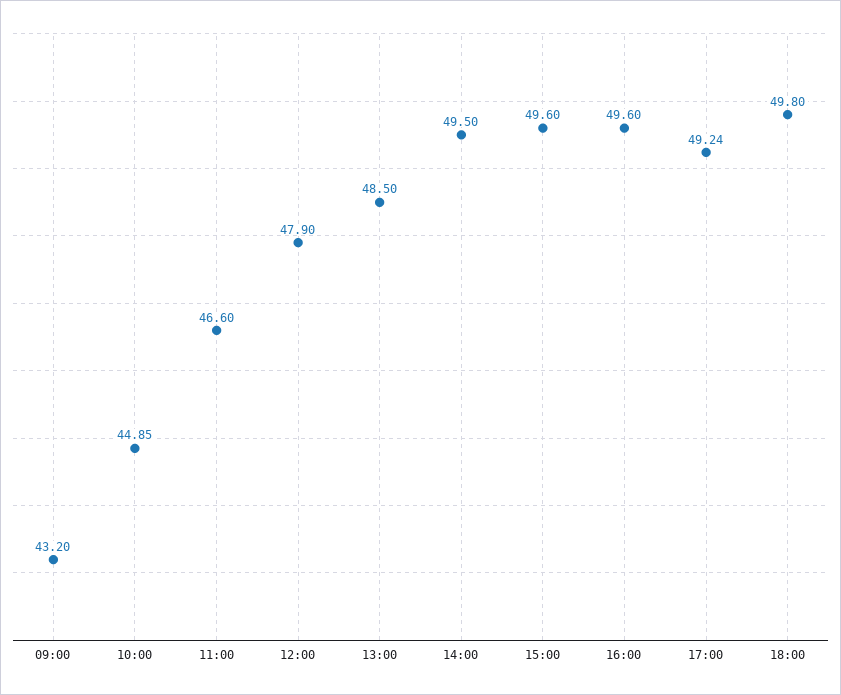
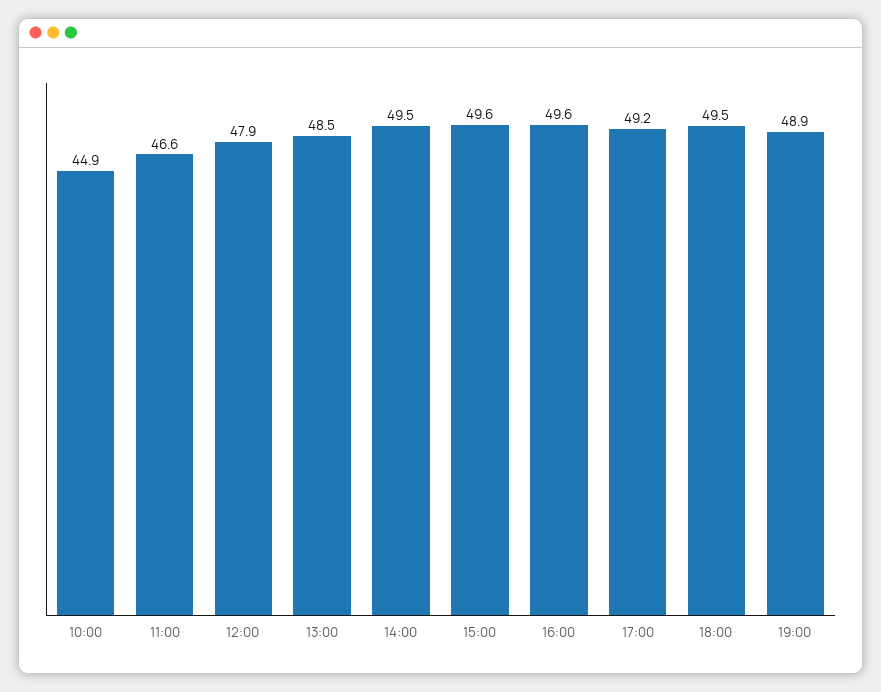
09:00: 43.2 -> none
18:00: 49.8 -> 49.5
19:00: none -> 48.9

